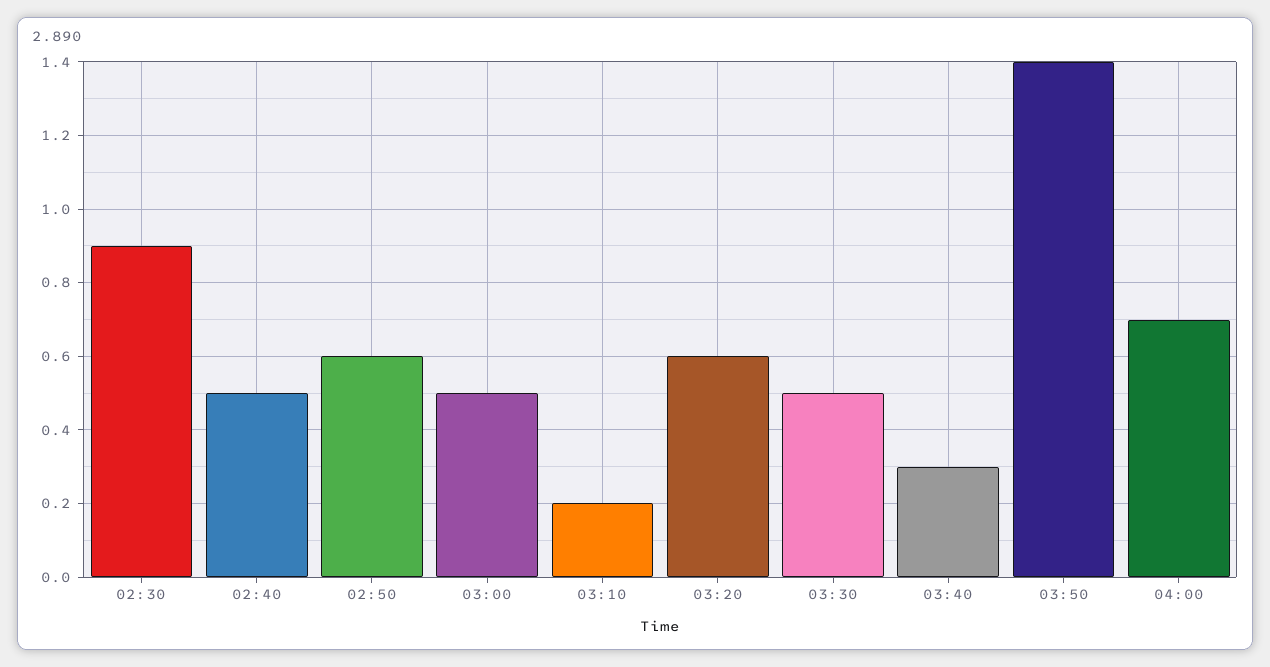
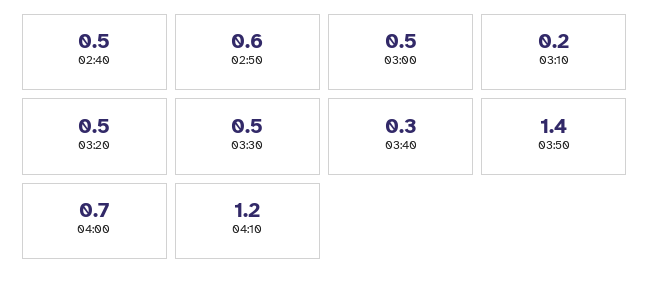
02:30: 0.9 -> none
03:20: 0.6 -> 0.5
04:10: none -> 1.2

